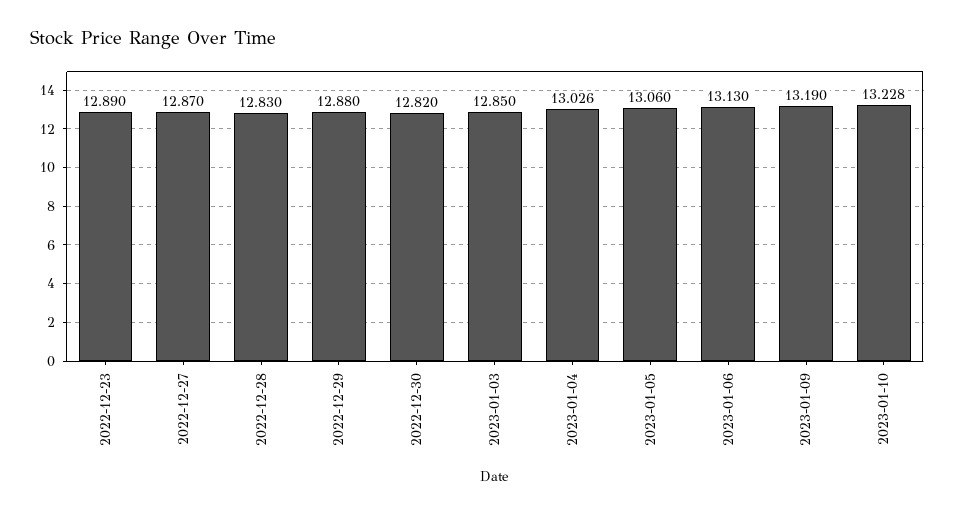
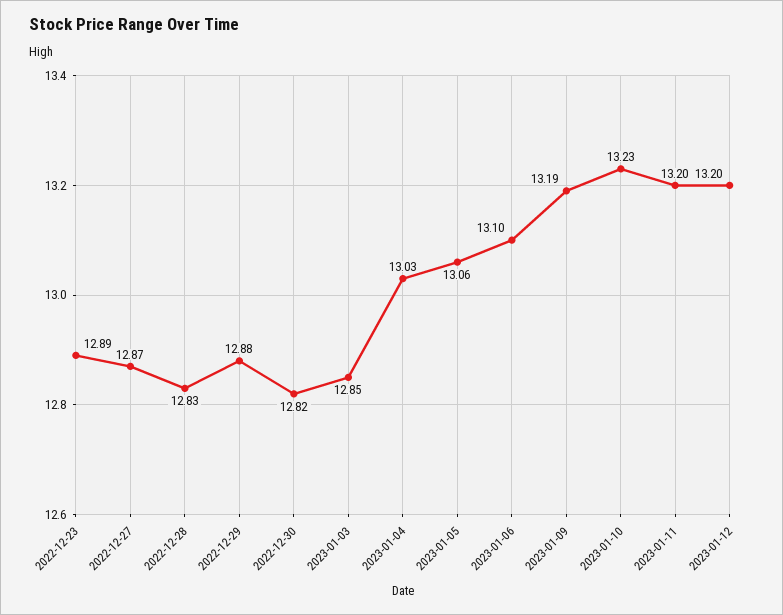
2023-01-06: 13.13 -> 13.1
2023-01-11: none -> 13.2
2023-01-12: none -> 13.2

